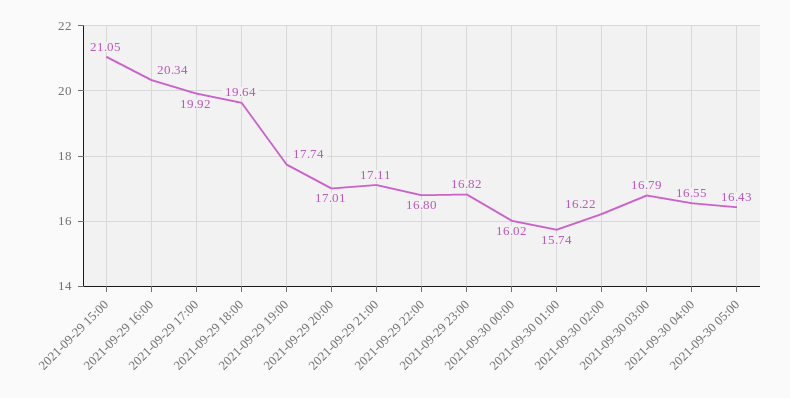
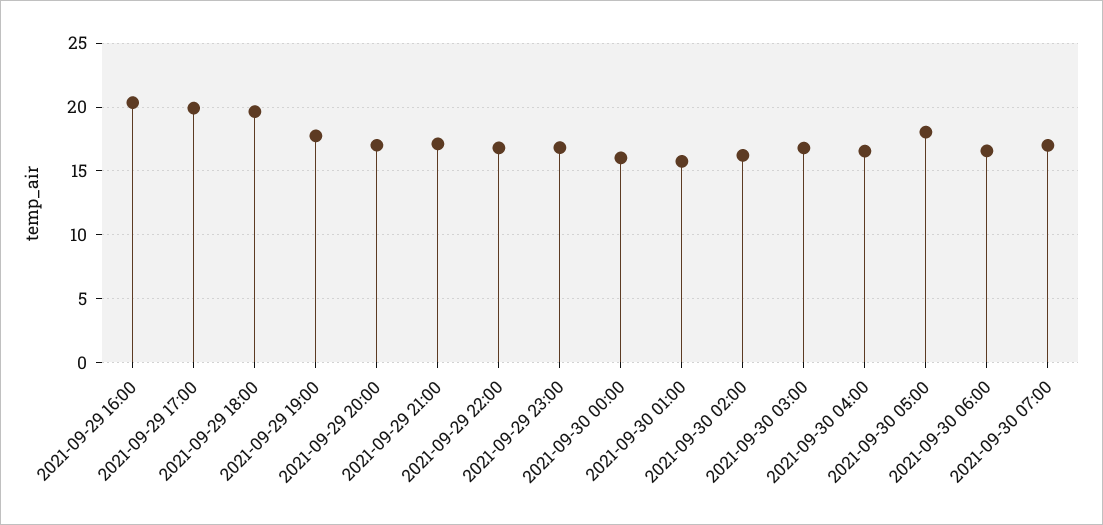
2021-09-29 15:00: 21.05 -> none
2021-09-30 05:00: 16.43 -> 18
2021-09-30 06:00: none -> 16.5
2021-09-30 07:00: none -> 17

